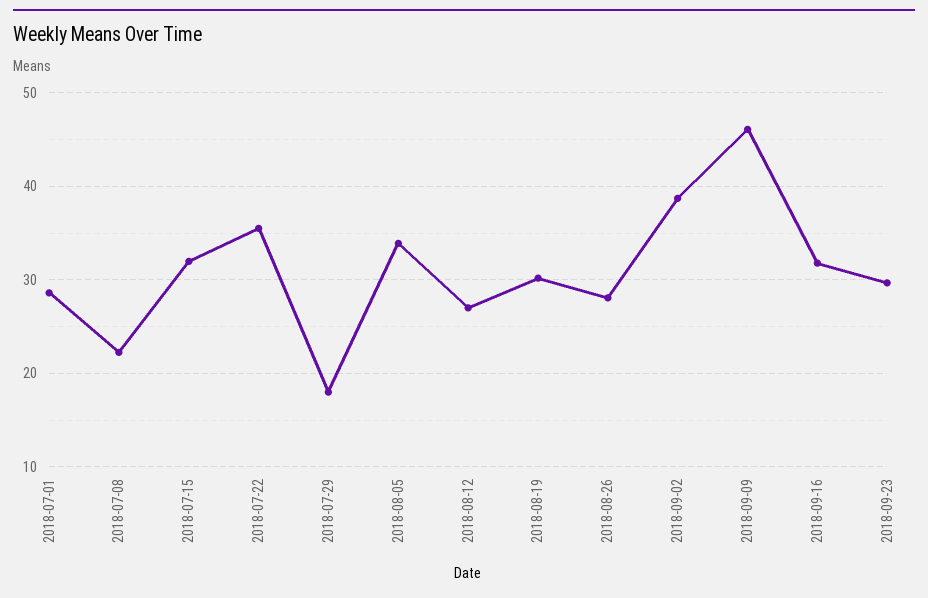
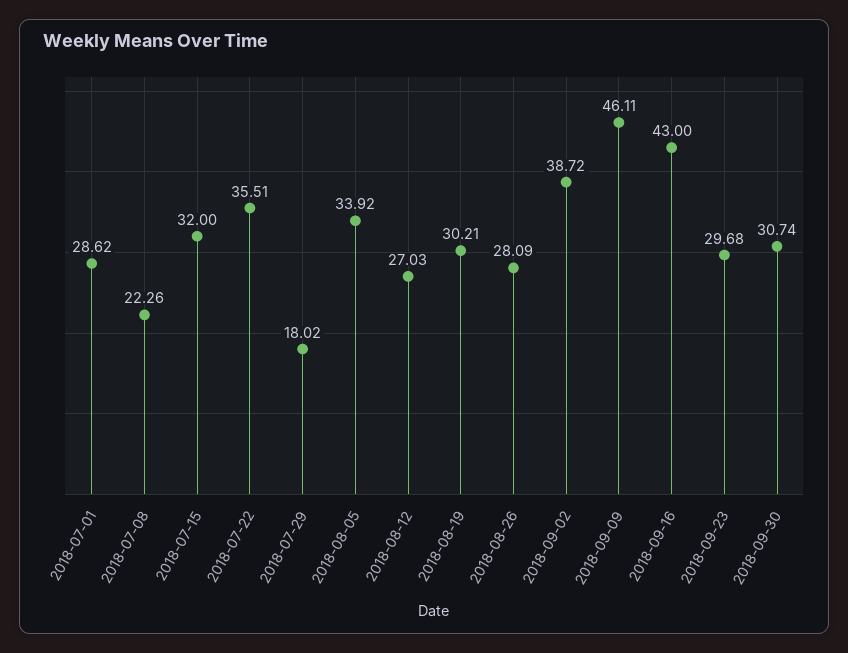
2018-09-16: 32 -> 43
2018-09-30: none -> 30.74

